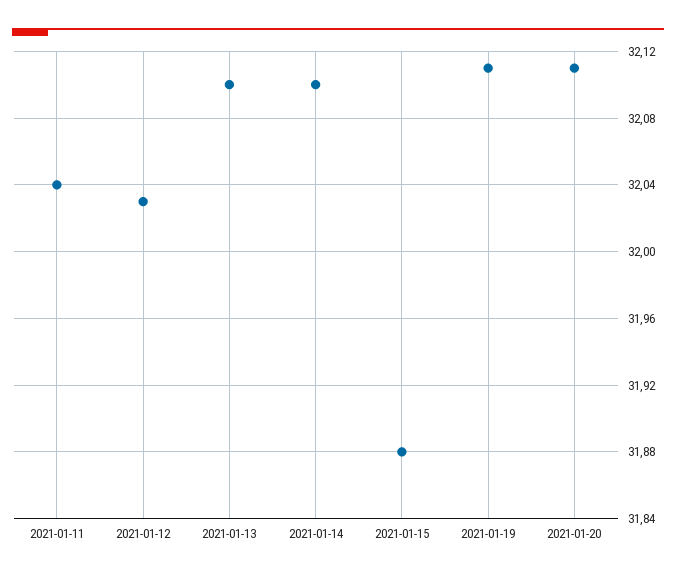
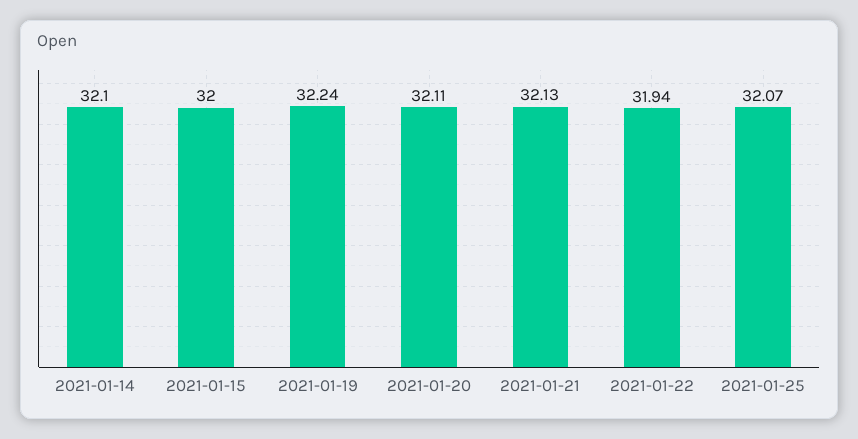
2021-01-11: 32.04 -> none
2021-01-12: 32.03 -> none
2021-01-13: 32.1 -> none
2021-01-15: 31.88 -> 32
2021-01-19: 32.11 -> 32.24
2021-01-21: none -> 32.13
2021-01-22: none -> 31.94
2021-01-25: none -> 32.07

